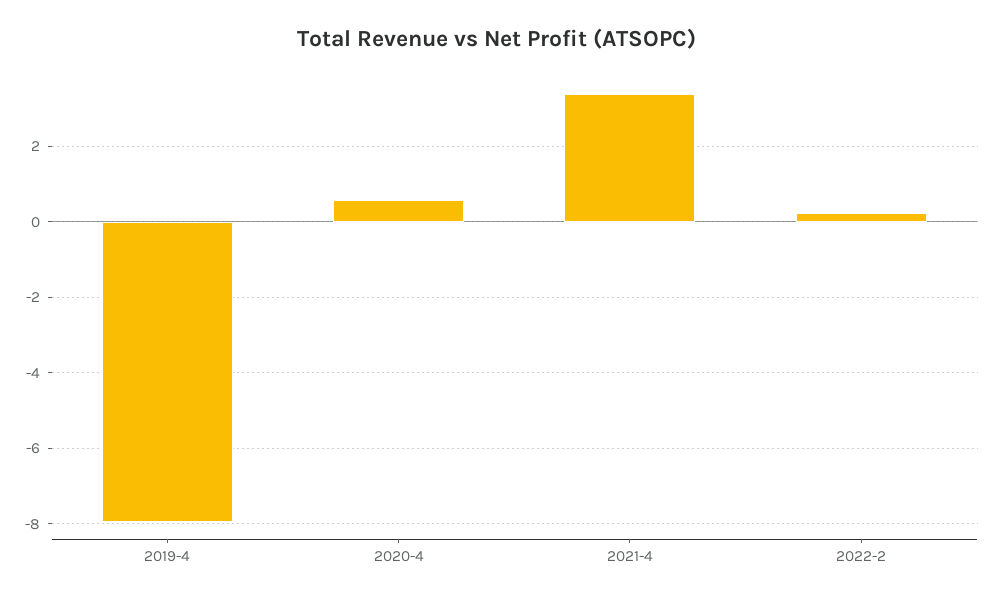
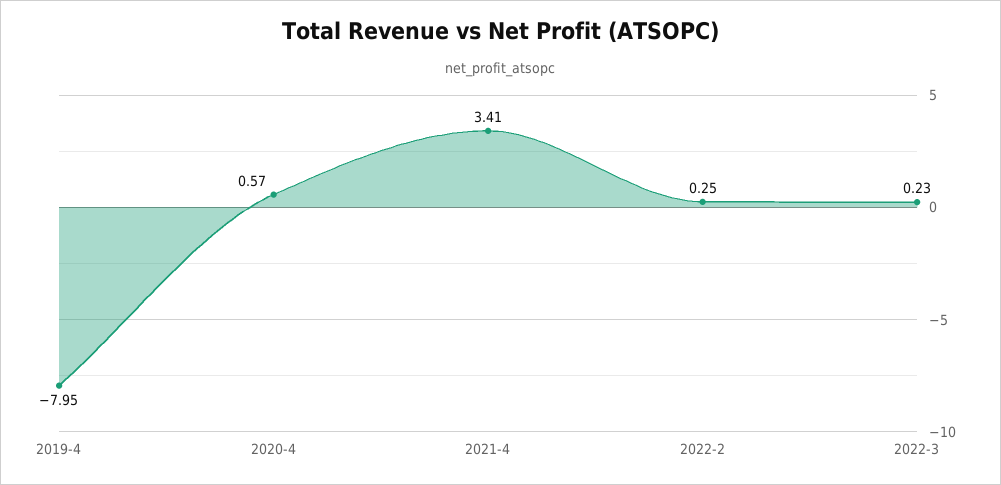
2022-3: none -> 0.23

